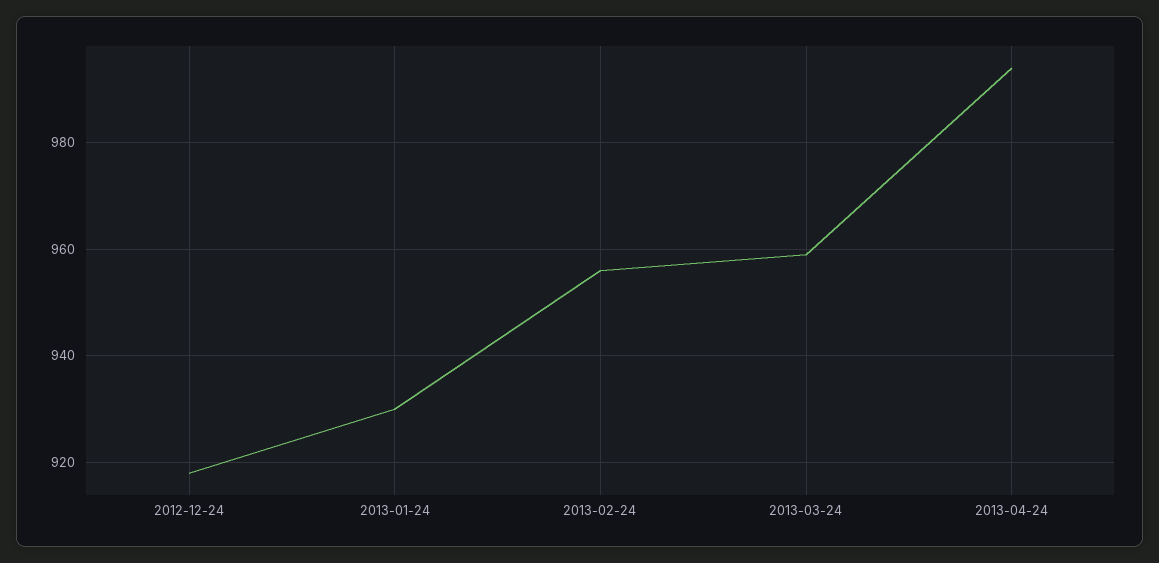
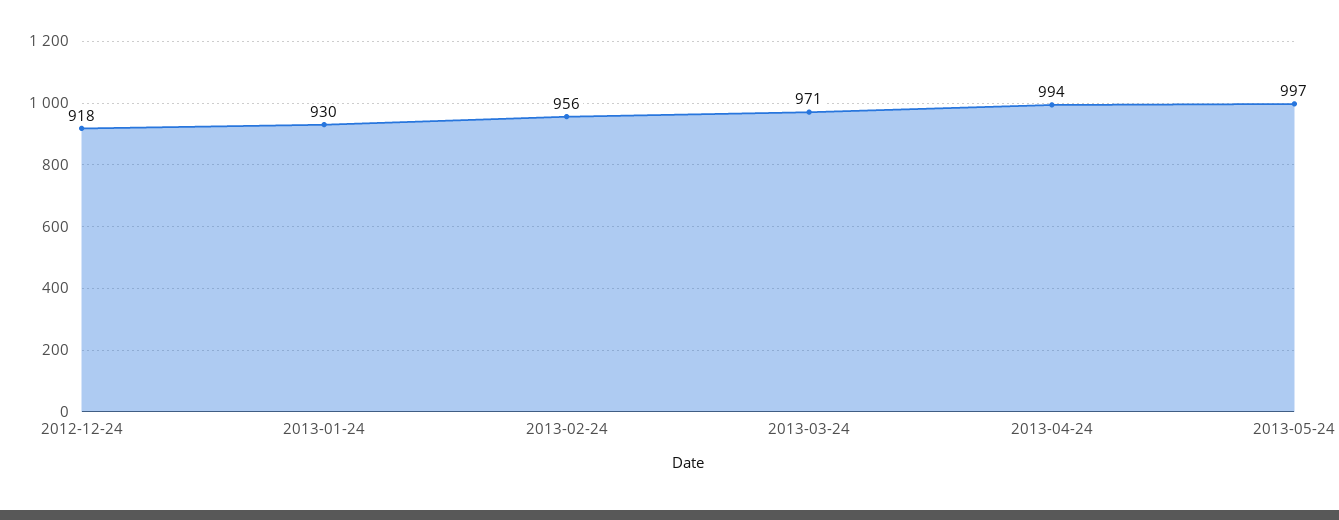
2013-03-24: 960 -> 971
2013-05-24: none -> 997

